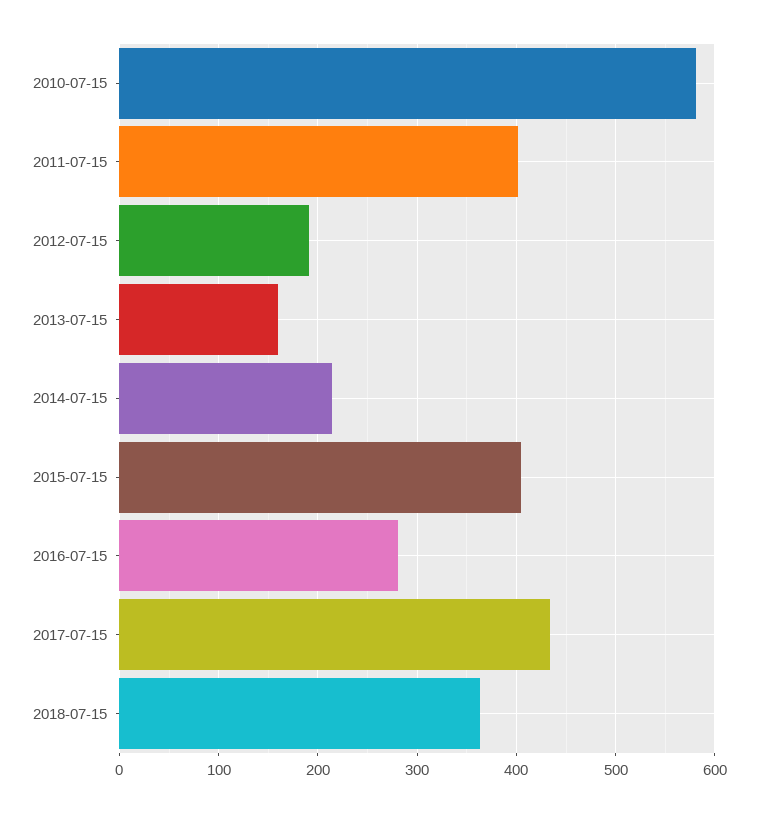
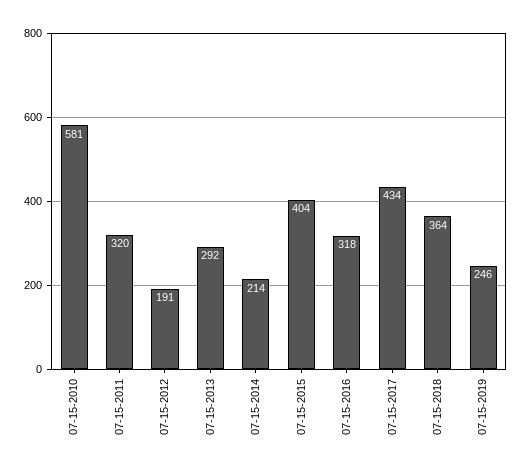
2011-07-15: 400 -> 320
2013-07-15: 160 -> 292
2016-07-15: 280 -> 318
07-15-2019: none -> 246

